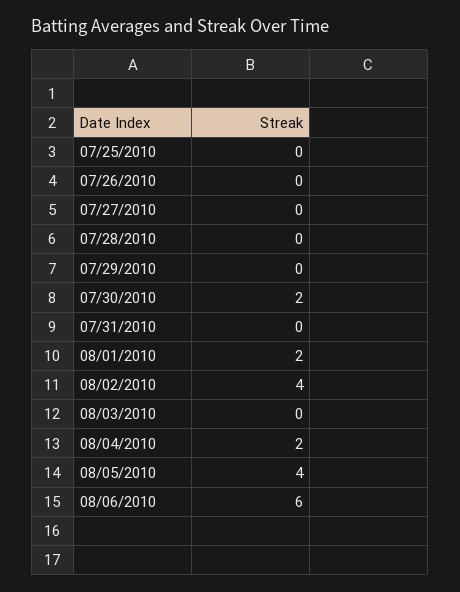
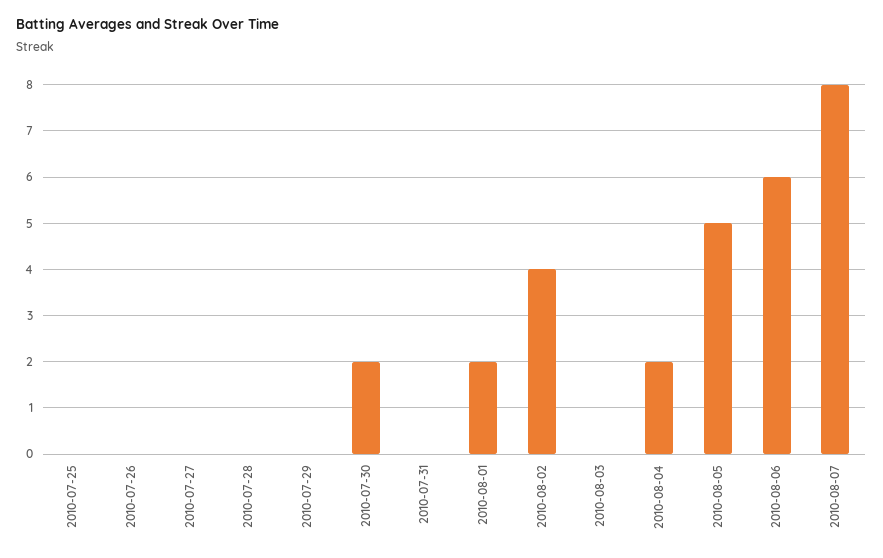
08/05/2010: 4 -> 5
2010-08-07: none -> 8

